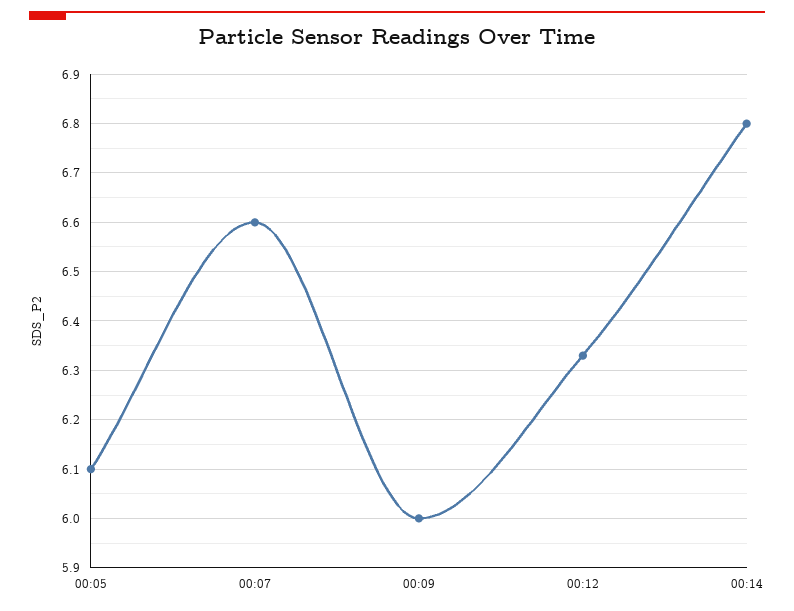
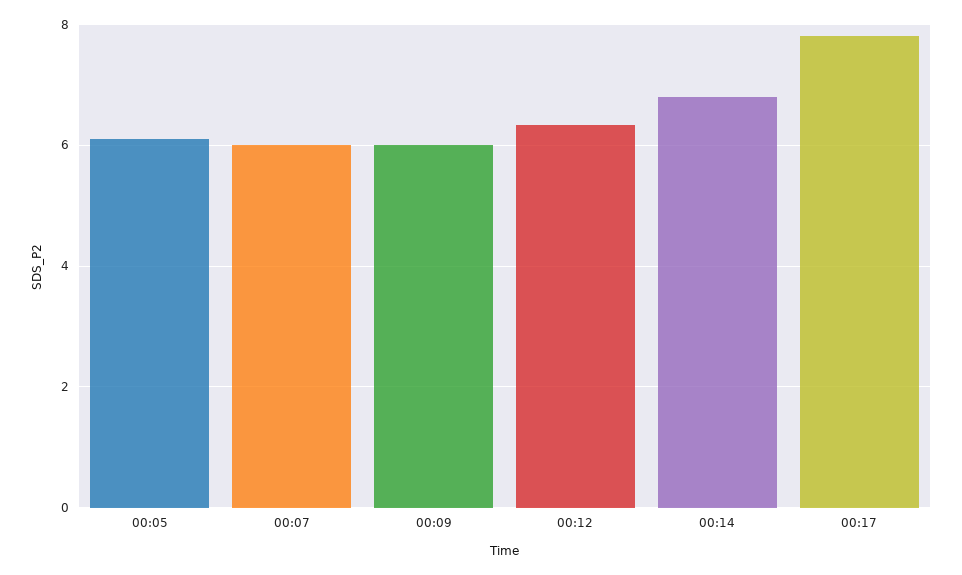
00:07: 6.6 -> 6
00:17: none -> 7.8

